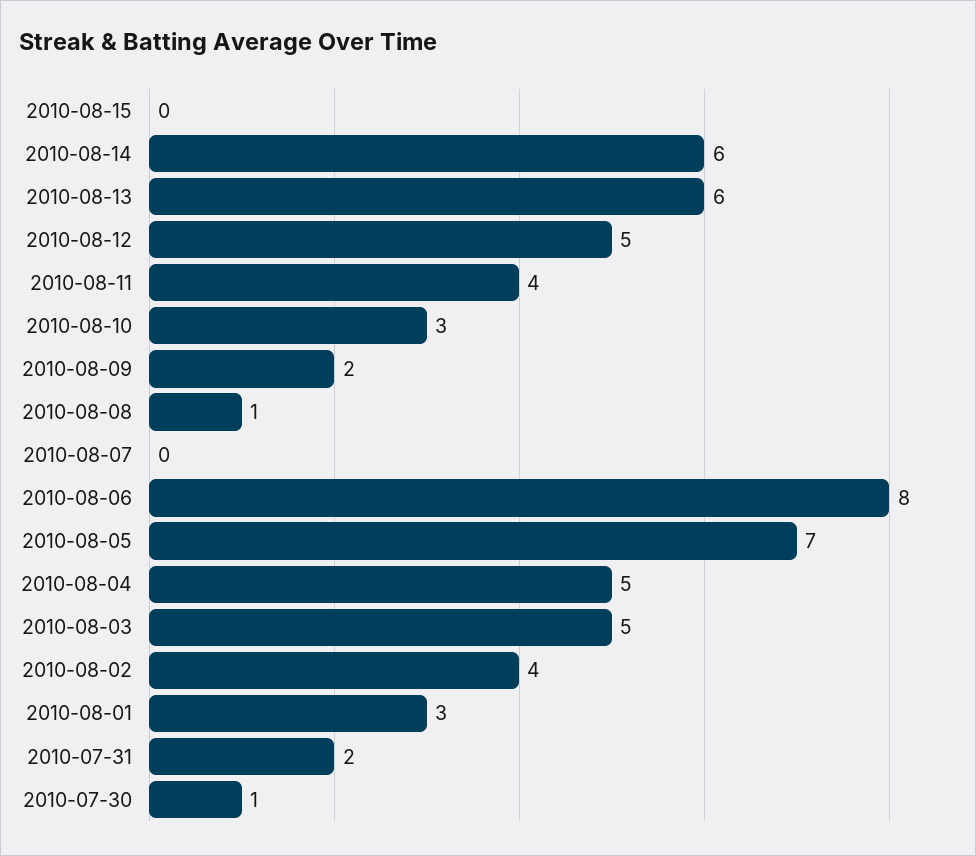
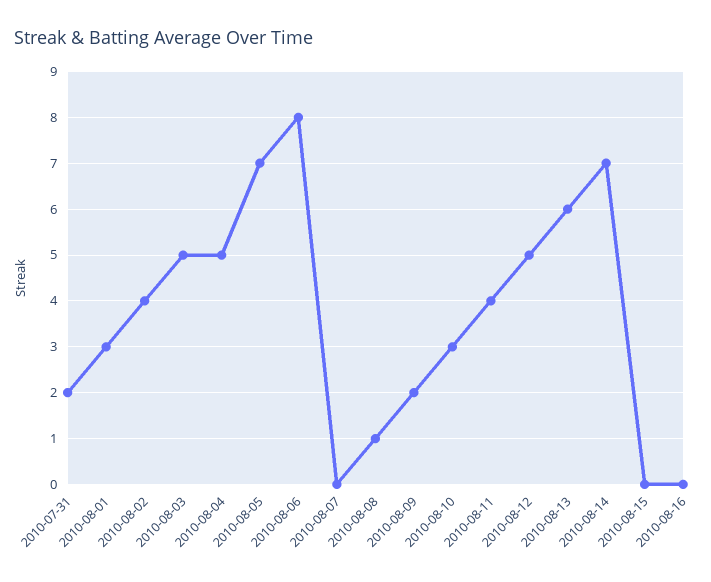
2010-08-14: 6 -> 7
2010-07-30: 1 -> none
2010-08-16: none -> 0

